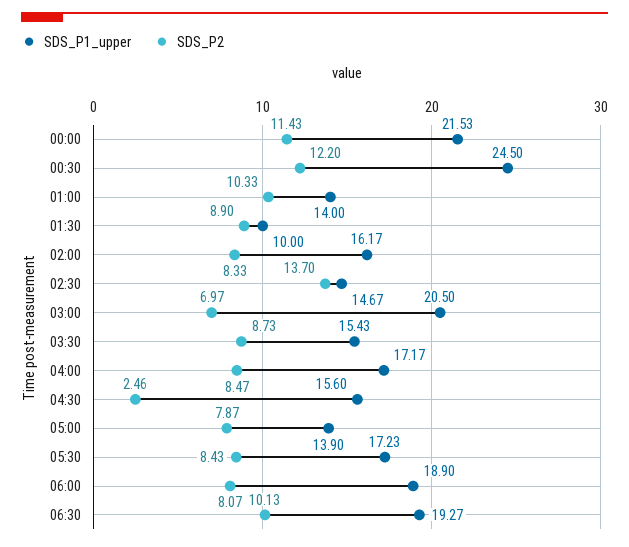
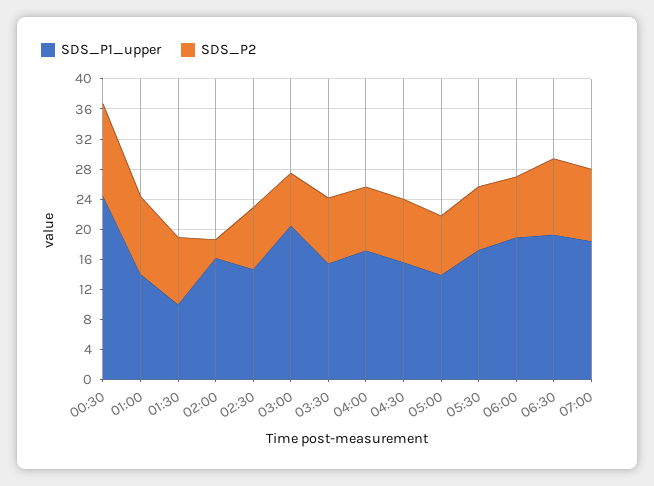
SDS_P1_upper, 00:00: 21.53 -> none
SDS_P2, 00:00: 11.43 -> none
SDS_P2, 02:00: 8.33 -> 2
SDS_P2, 02:30: 13.7 -> 8
SDS_P2, 04:30: 2.46 -> 8
SDS_P1_upper, 07:00: none -> 18
SDS_P2, 07:00: none -> 10

